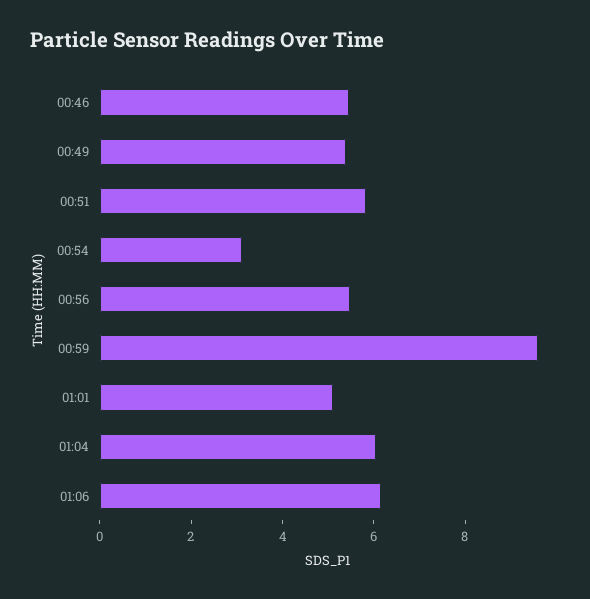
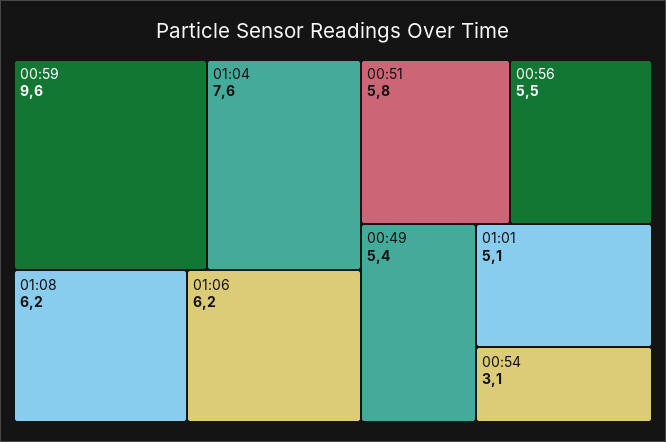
00:46: 5.5 -> none
01:04: 6 -> 7.6
01:08: none -> 6.2

